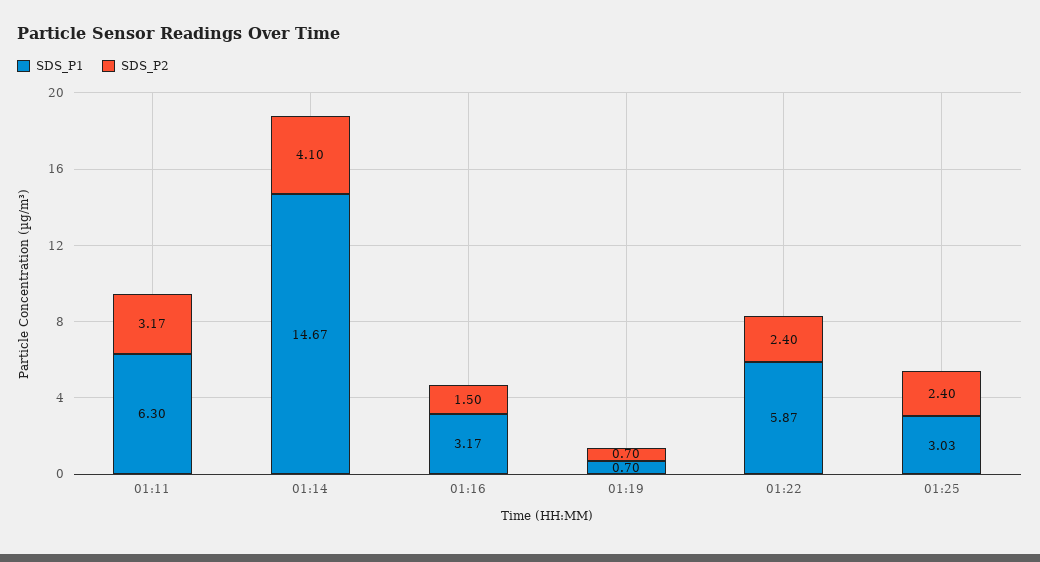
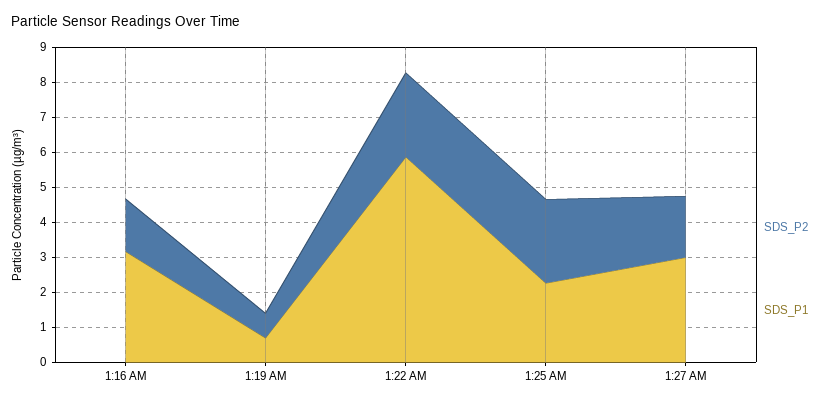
SDS_P1, 01:11: 6.3 -> none
SDS_P2, 01:11: 3.17 -> none
SDS_P1, 01:14: 14.67 -> none
SDS_P2, 01:14: 4.1 -> none
SDS_P1, 01:25: 3.03 -> 2.25
SDS_P2, 1:27 AM: none -> 1.75
SDS_P1, 1:27 AM: none -> 3

